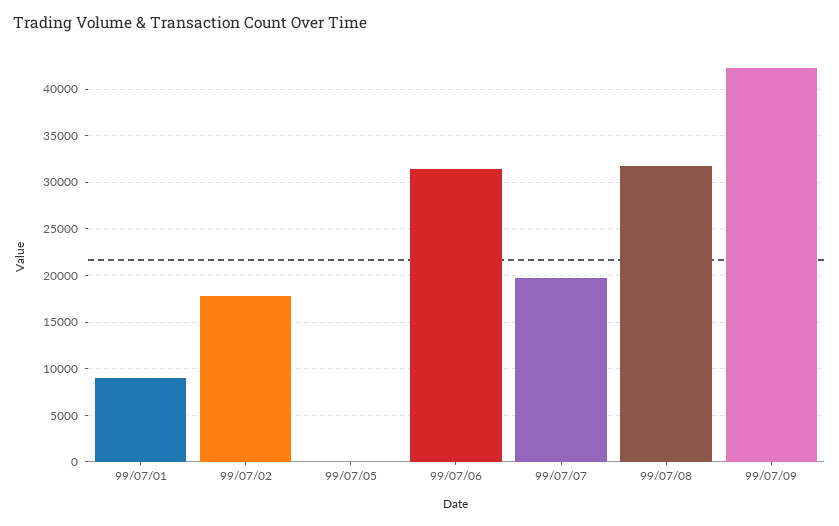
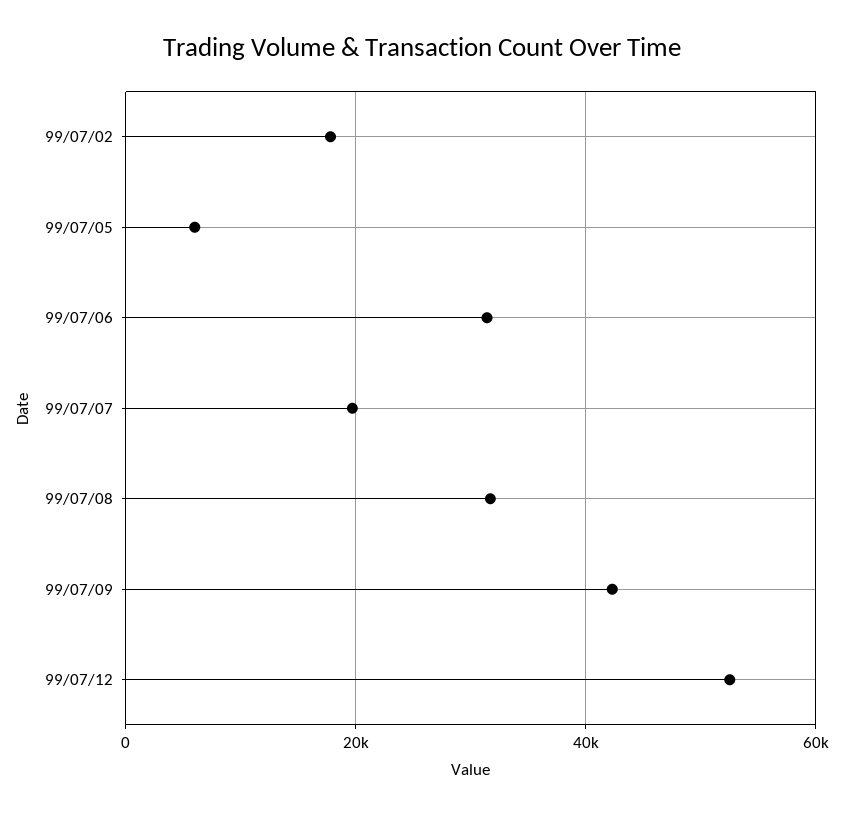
99/07/01: 9000 -> none
99/07/05: 0 -> 6000
99/07/12: none -> 52000

